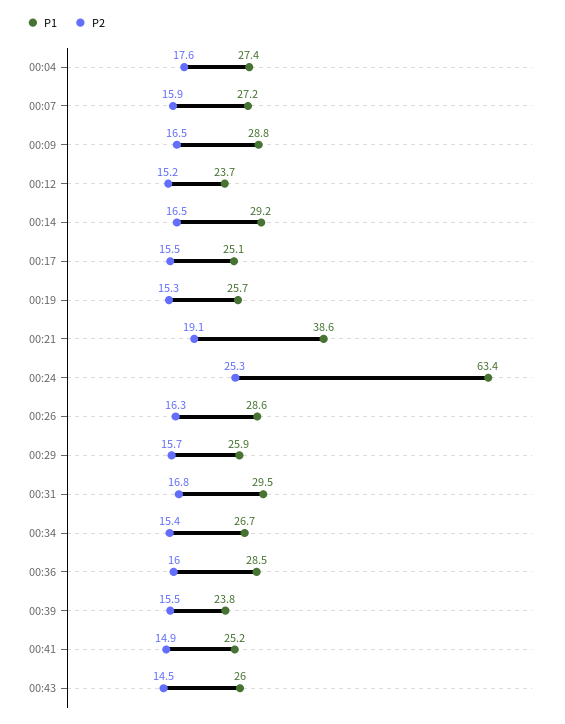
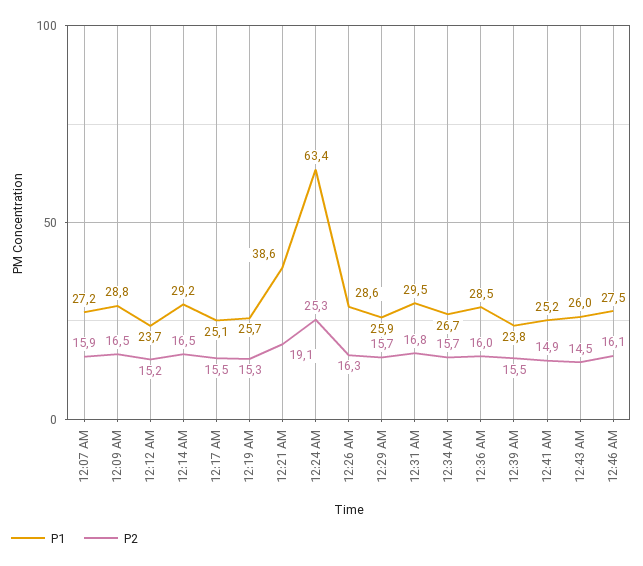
P1, 00:04: 27.4 -> none
P2, 00:04: 17.6 -> none
P2, 00:34: 15.4 -> 15.7
P1, 12:46 AM: none -> 27.5
P2, 12:46 AM: none -> 16.1

